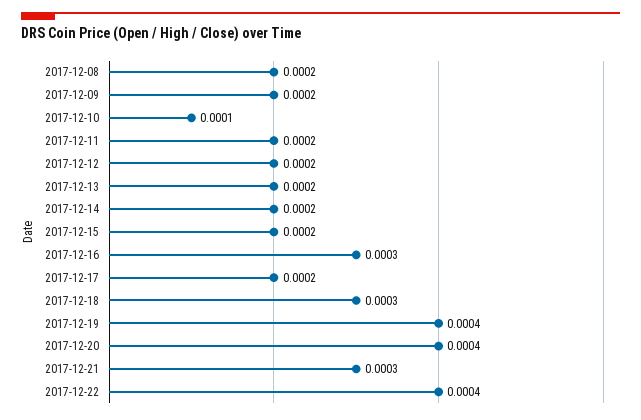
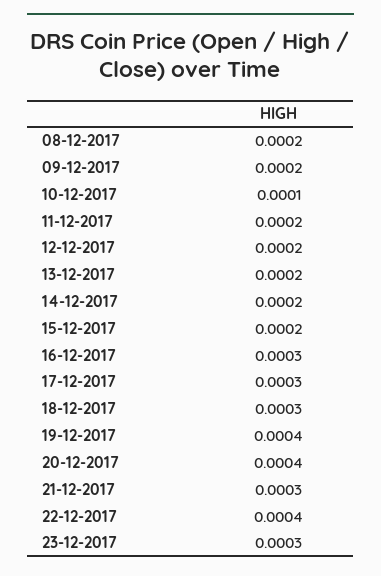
2017-12-17: 0.0002 -> 0.0003
23-12-2017: none -> 0.0003

